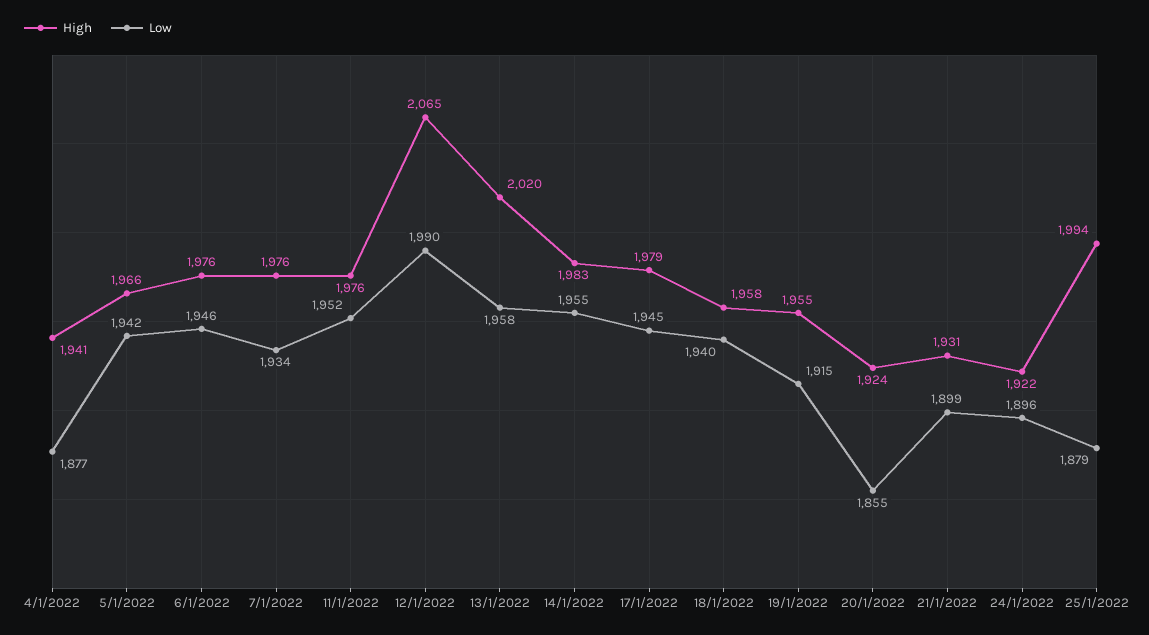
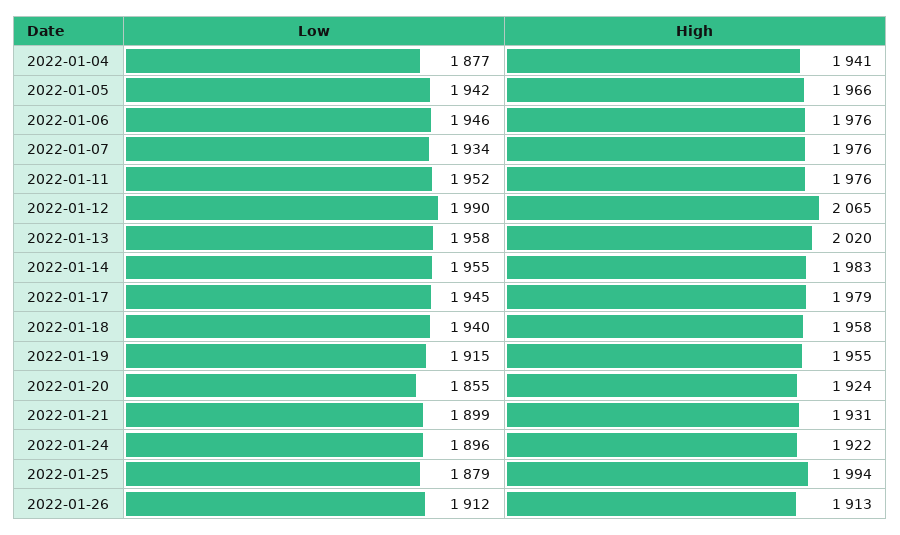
Low, 2022-01-26: none -> 1912
High, 2022-01-26: none -> 1913

